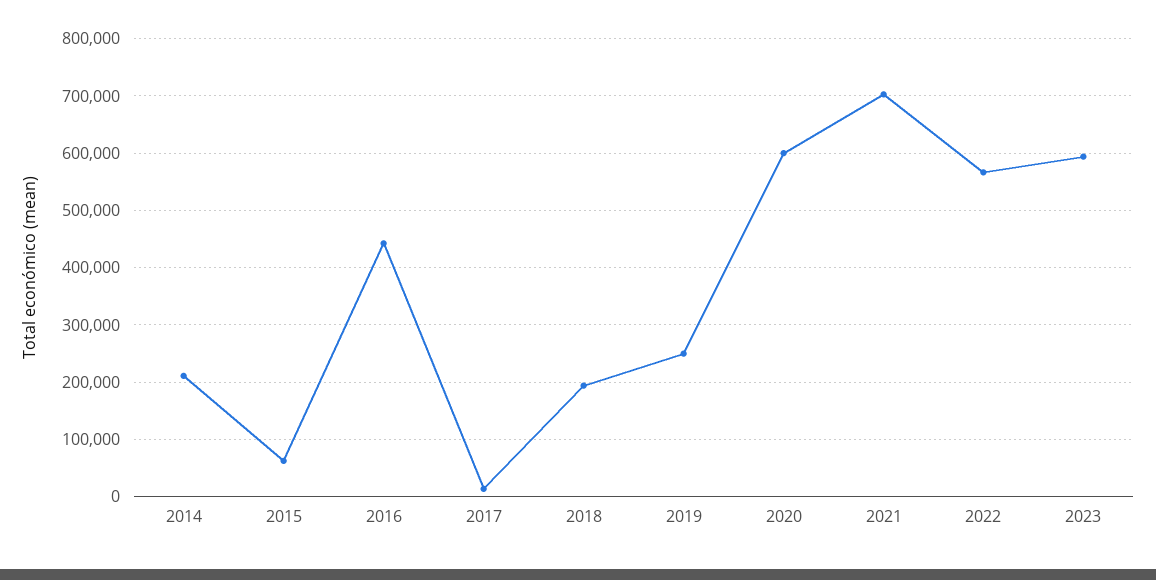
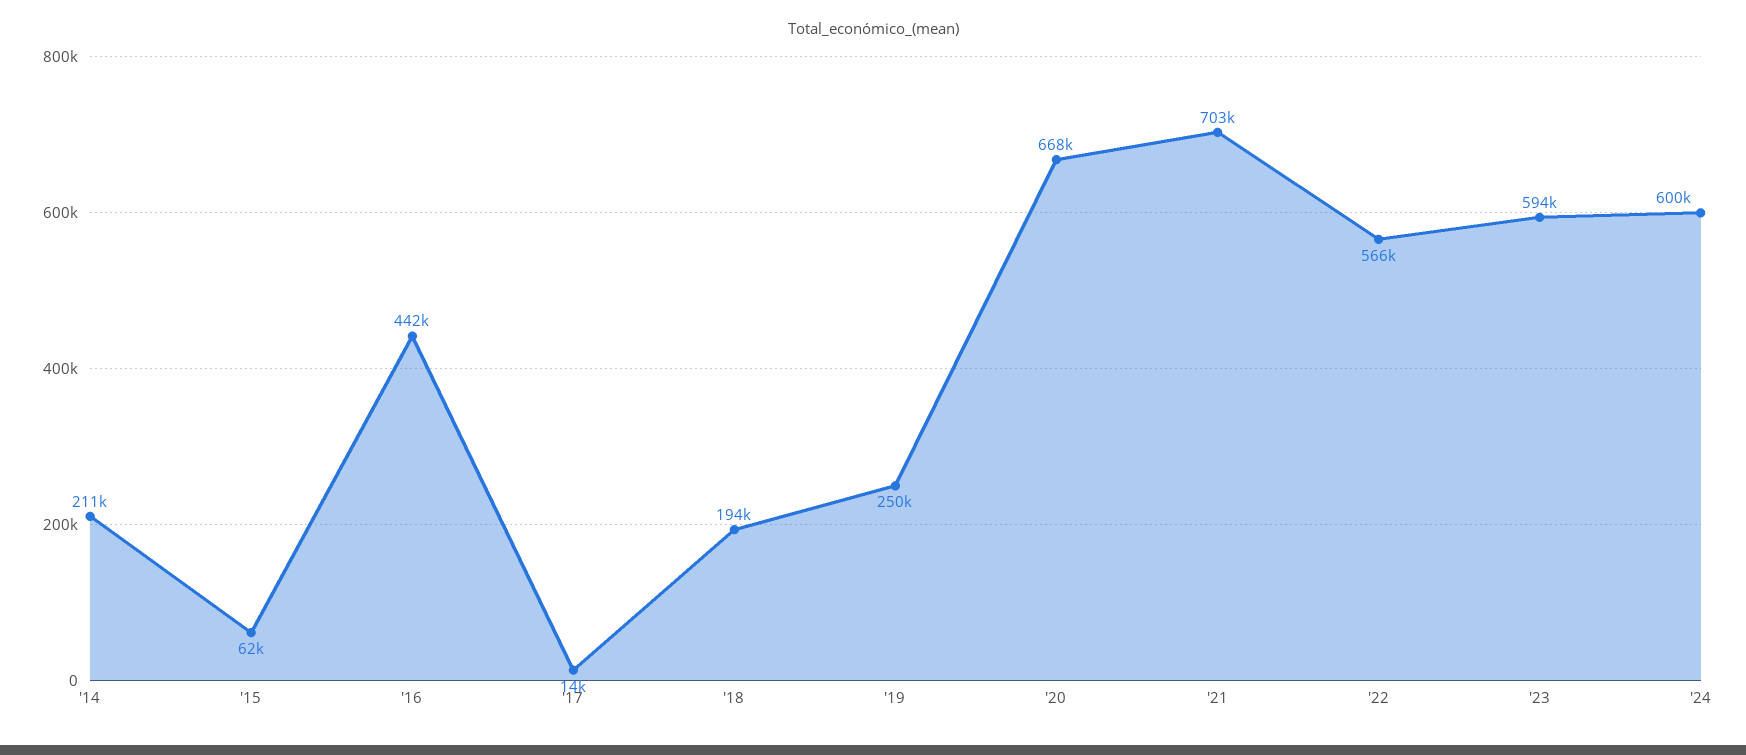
2020: 600000 -> 668000
'24: none -> 600000

